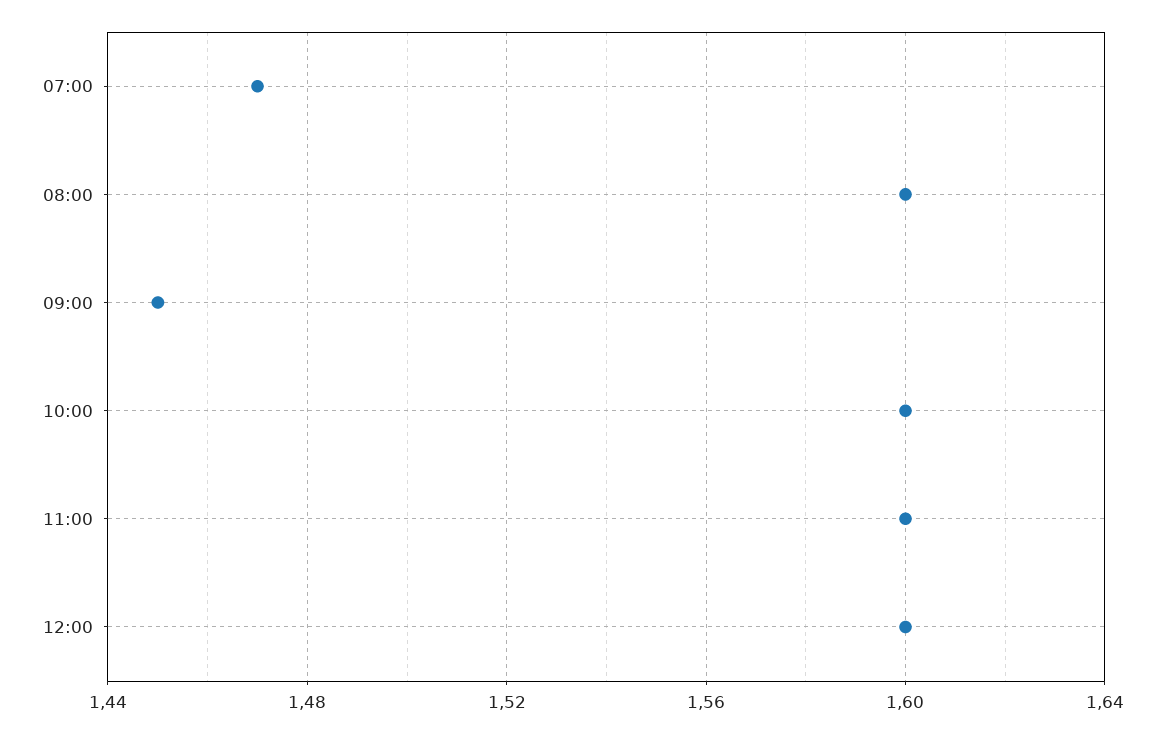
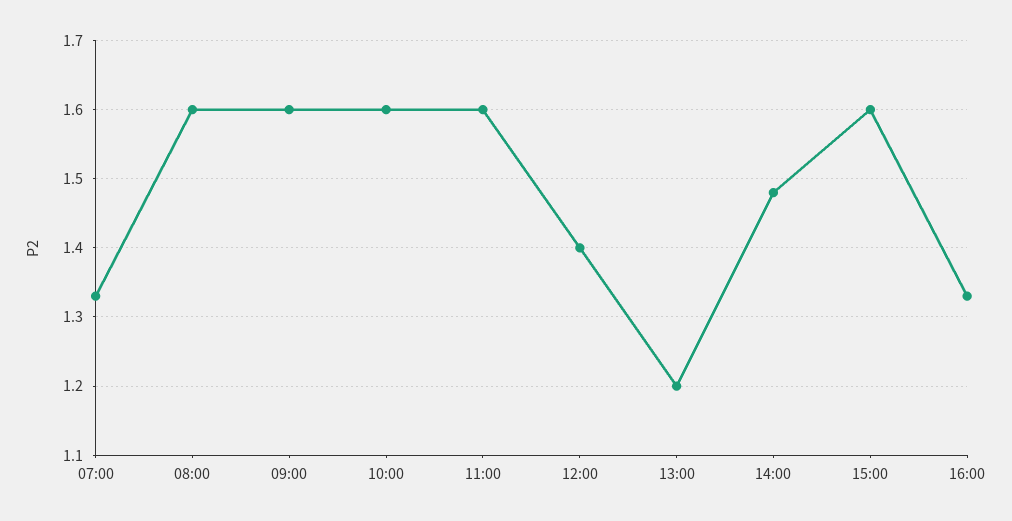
07:00: 1.47 -> 1.33
09:00: 1.45 -> 1.6
12:00: 1.6 -> 1.4
13:00: none -> 1.2
14:00: none -> 1.48
15:00: none -> 1.6
16:00: none -> 1.33

